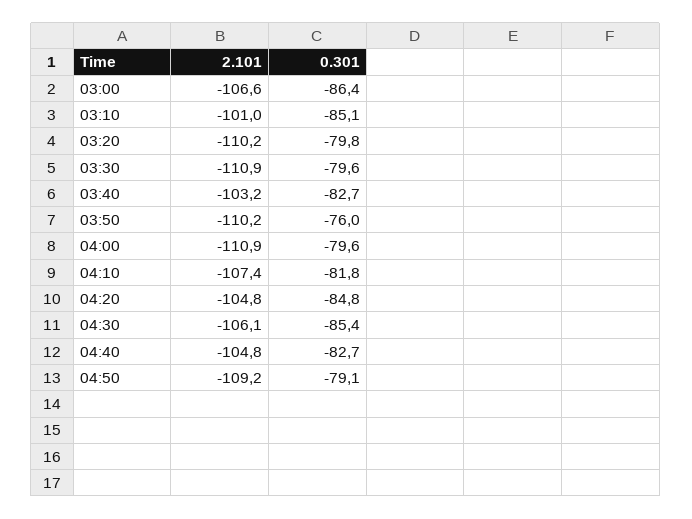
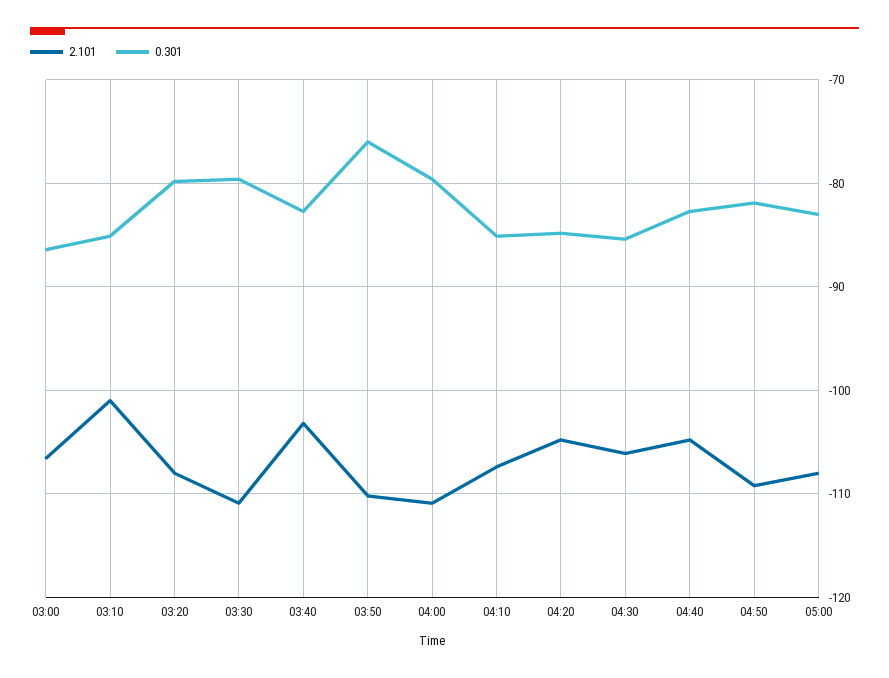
2.101, 03:20: -110.2 -> -108
0.301, 04:10: -81.8 -> -85
0.301, 04:50: -79.1 -> -82
2.101, 05:00: none -> -108
0.301, 05:00: none -> -83

